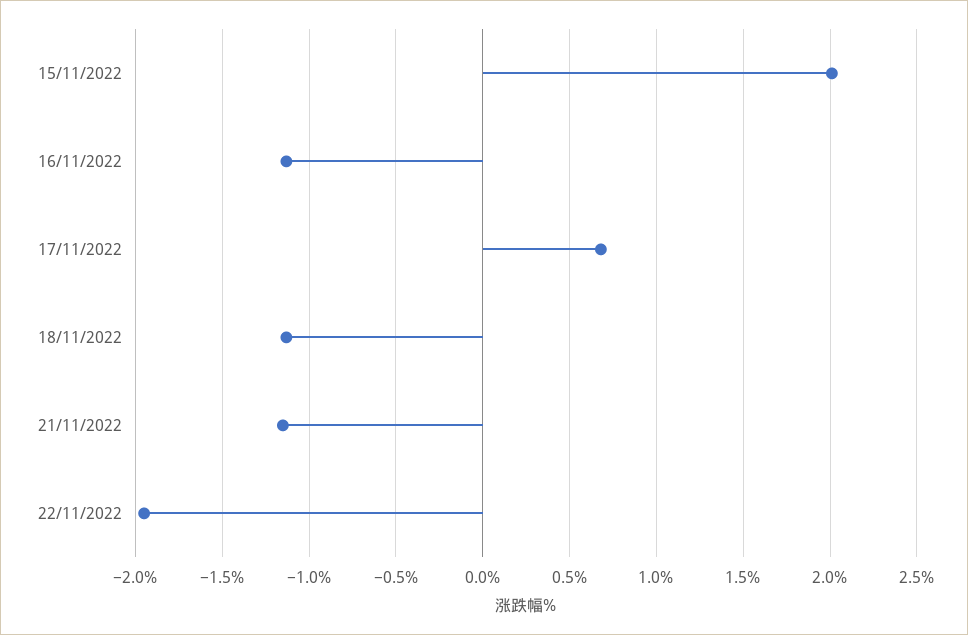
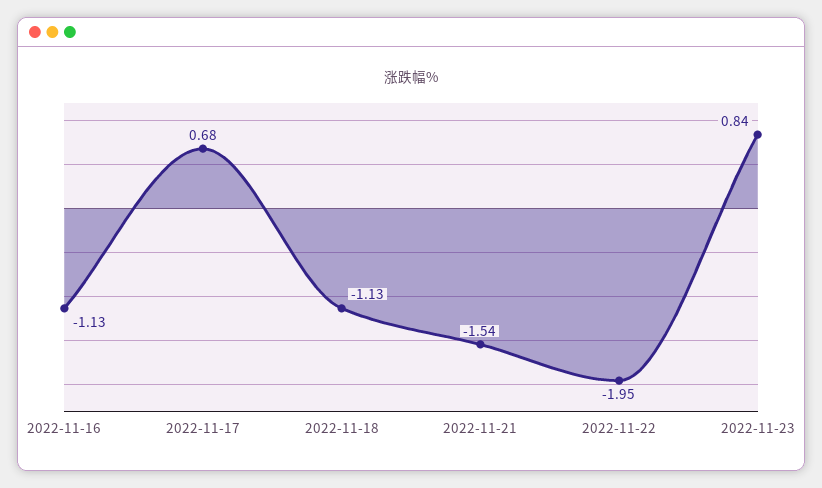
15/11/2022: 2 -> none
21/11/2022: -1.15 -> -1.54
2022-11-23: none -> 0.84

